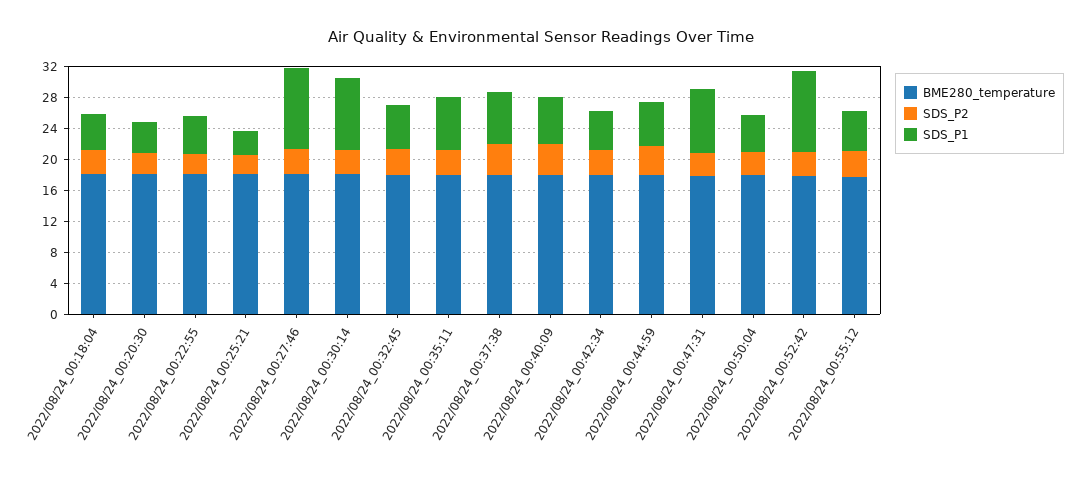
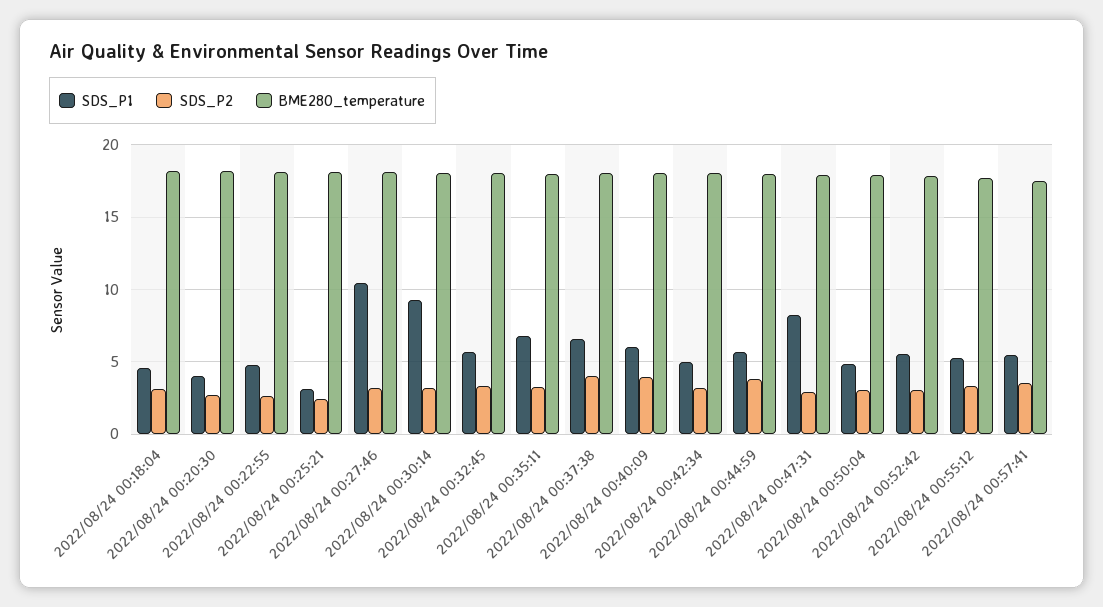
SDS_P1, 2022/08/24_00:52:42: 10 -> 5.5
SDS_P1, 2022/08/24 00:57:41: none -> 5.5
SDS_P2, 2022/08/24 00:57:41: none -> 3.5
BME280_temperature, 2022/08/24 00:57:41: none -> 17.5

